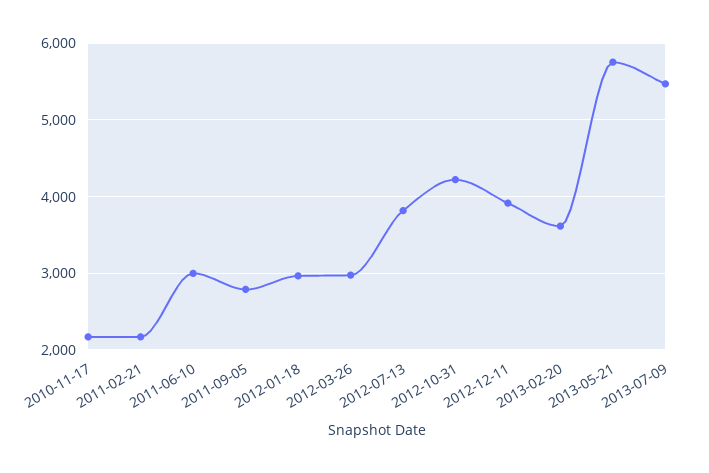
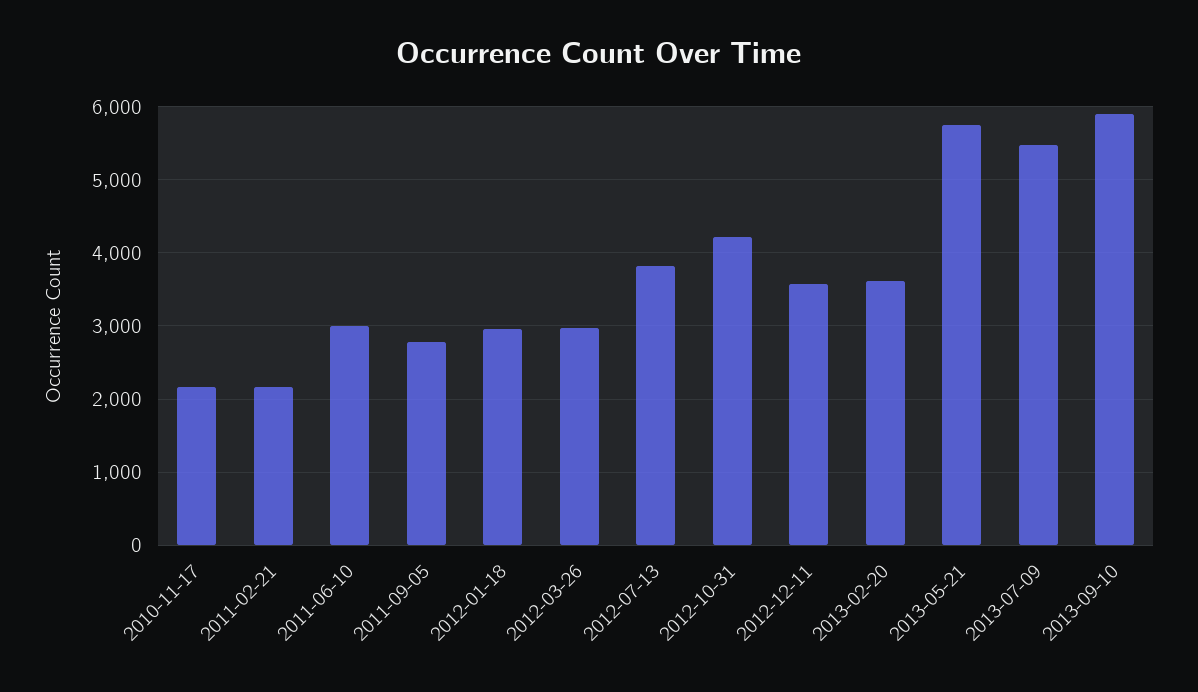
2012-12-11: 3900 -> 3600
2013-09-10: none -> 5900

